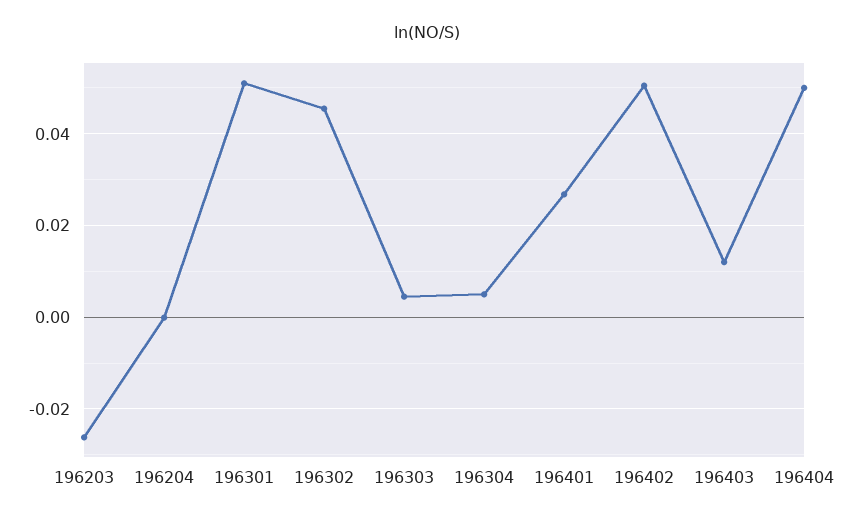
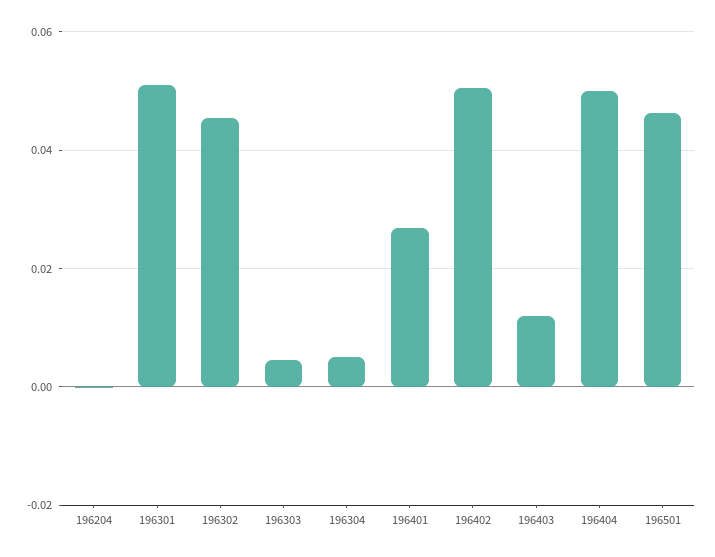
196203: -0.026 -> none
196501: none -> 0.046

